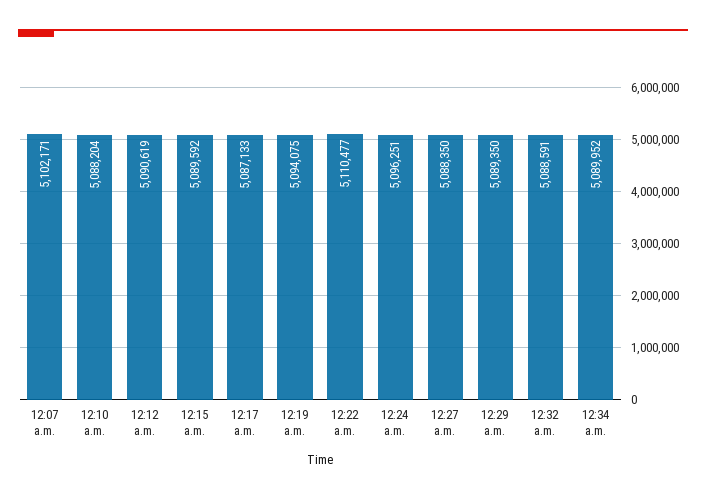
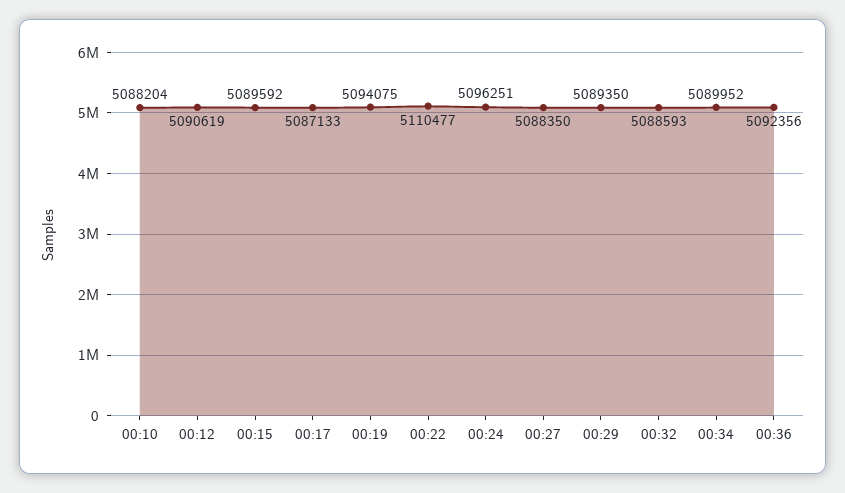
12:07 a.m.: 5102171 -> none
12:32 a.m.: 5088591 -> 5088593
00:36: none -> 5092356

